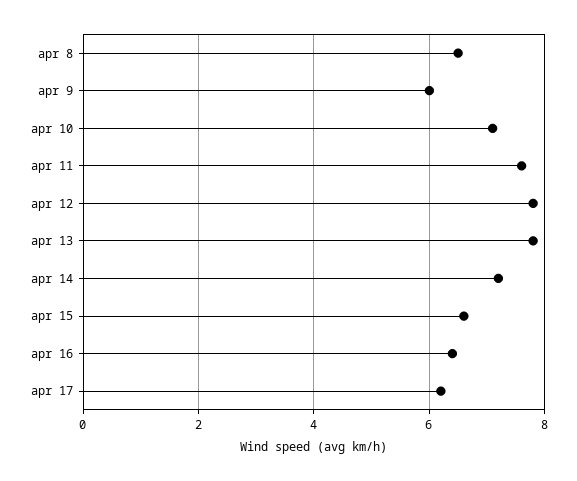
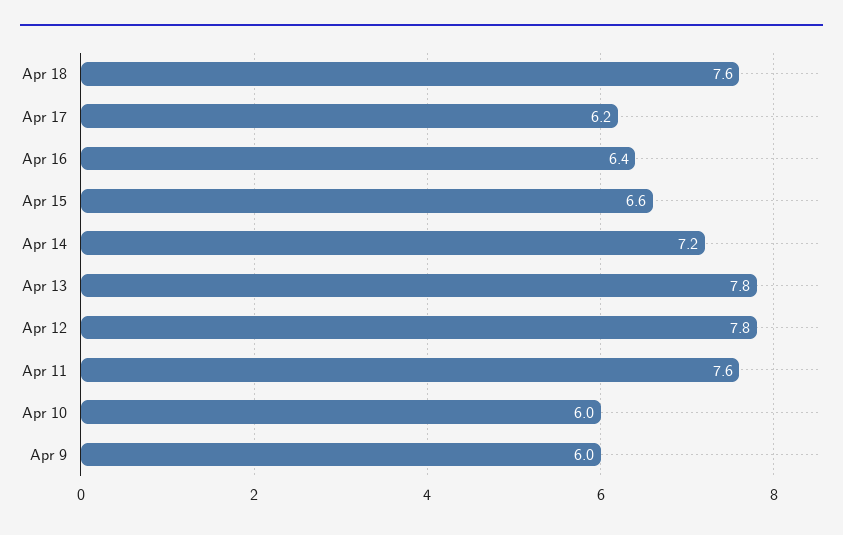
apr 8: 6.5 -> none
apr 10: 7 -> 6
Apr 18: none -> 7.6

